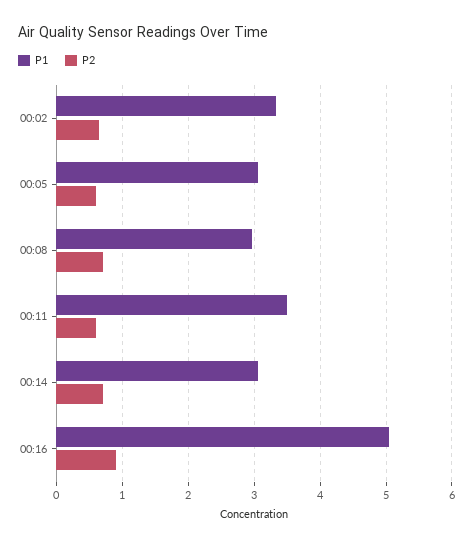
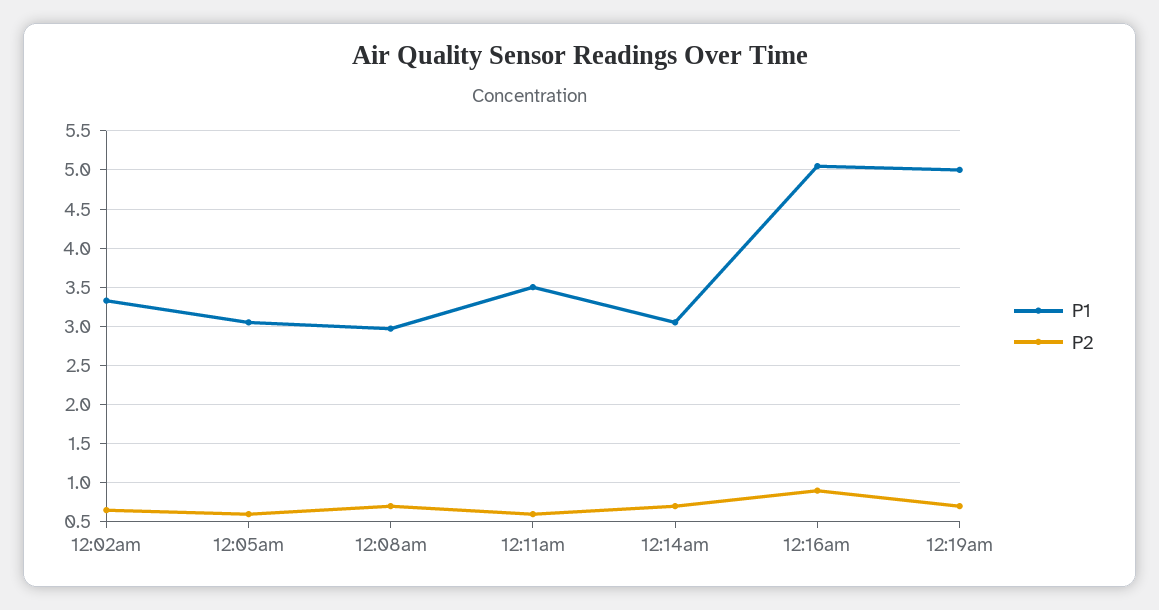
P1, 12:19am: none -> 5
P2, 12:19am: none -> 0.7

